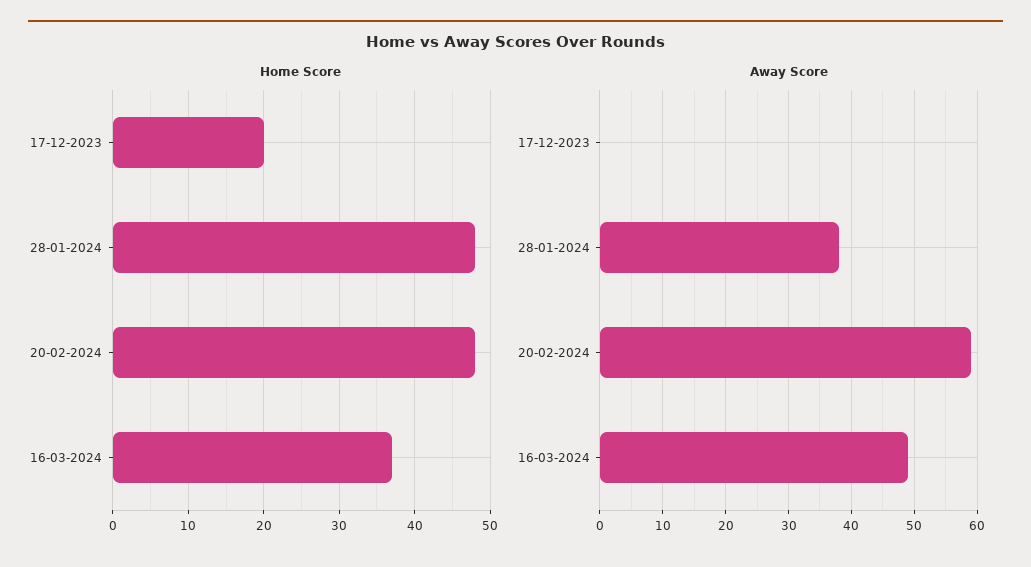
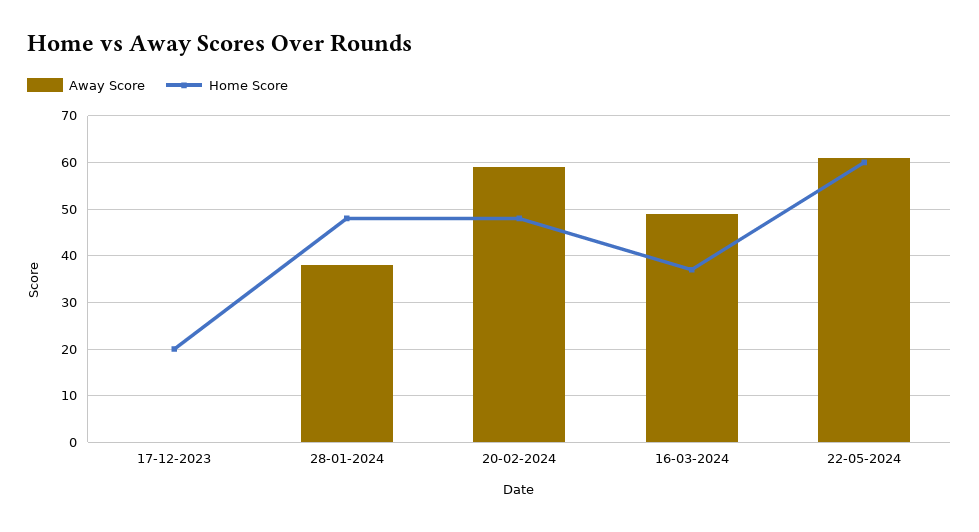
Away Score, 22-05-2024: none -> 60
Home Score, 22-05-2024: none -> 60

